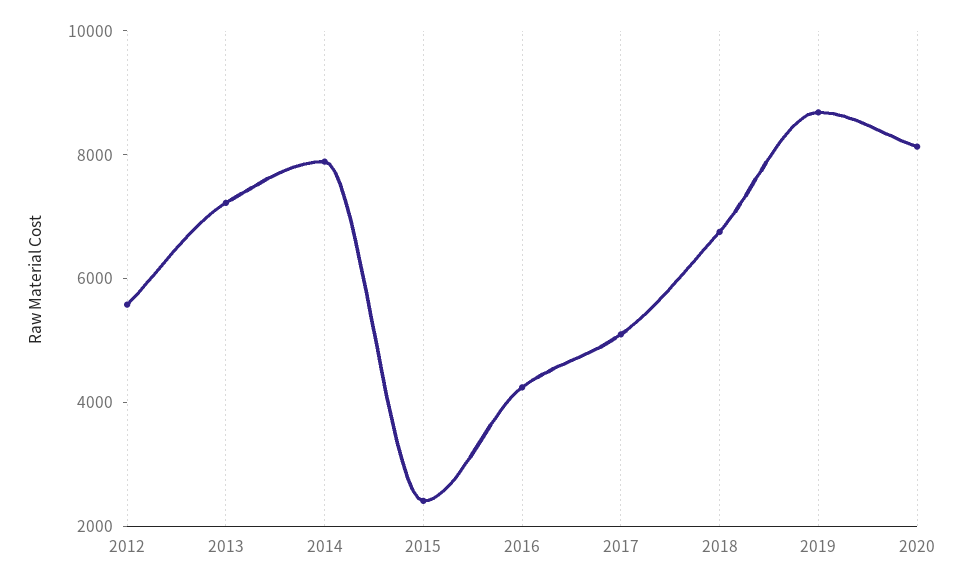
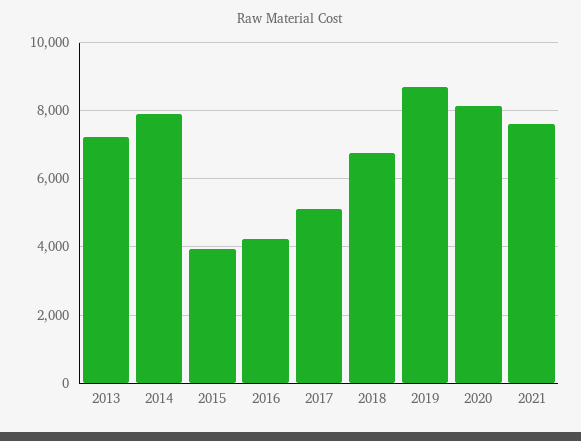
2012: 5500 -> none
2015: 2500 -> 4000
2021: none -> 7600

